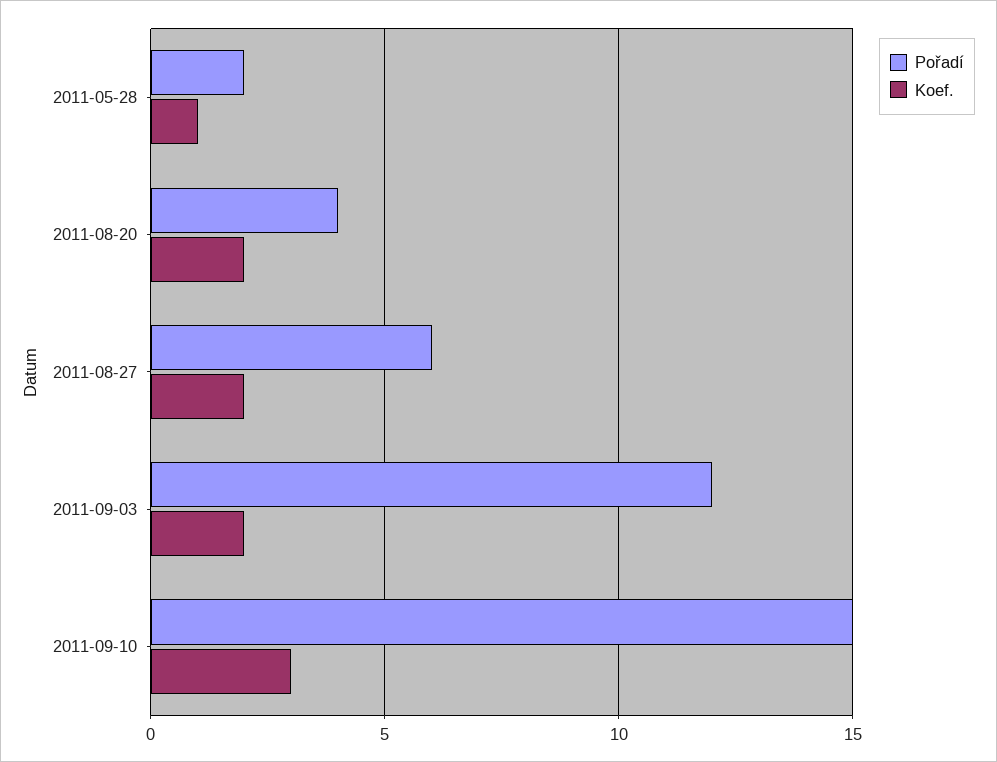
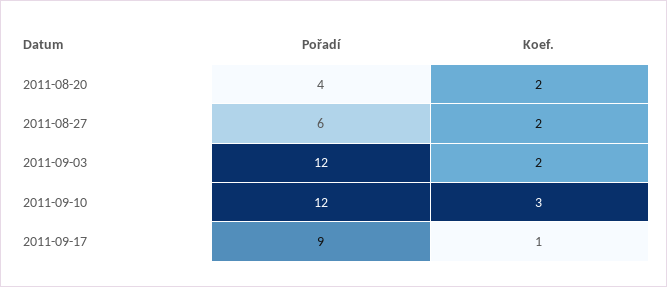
Pořadí, 2011-05-28: 2 -> none
Koef., 2011-05-28: 1 -> none
Pořadí, 2011-09-10: 15 -> 12
Pořadí, 2011-09-17: none -> 9
Koef., 2011-09-17: none -> 1

